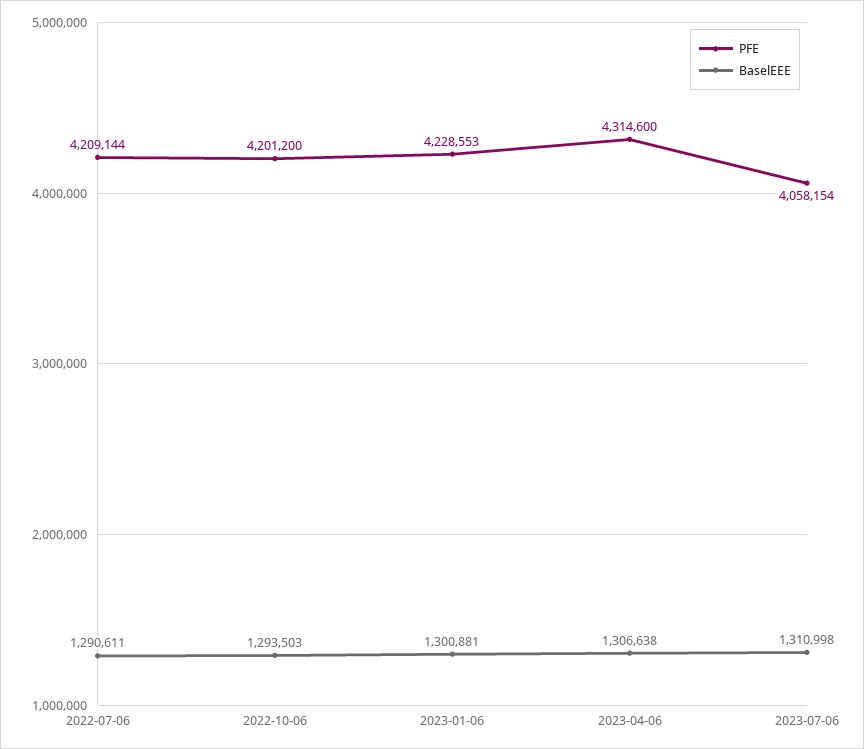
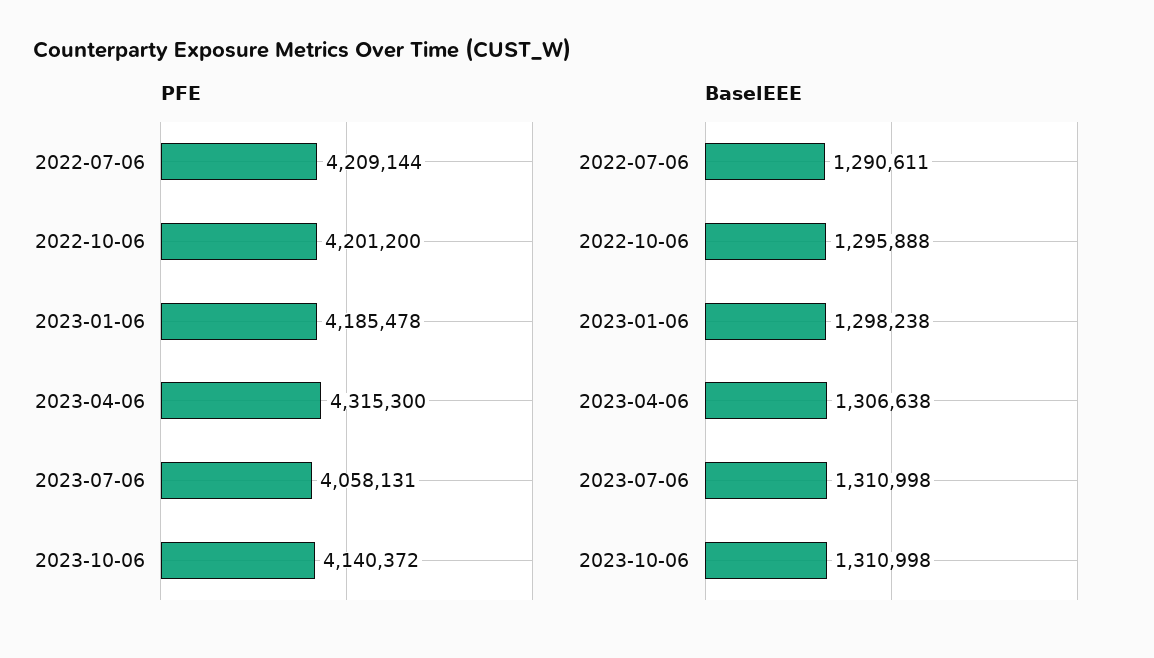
BaselEEE, 2022-10-06: 1293503 -> 1295888
PFE, 2023-01-06: 4228553 -> 4185478
BaselEEE, 2023-01-06: 1300881 -> 1298238
PFE, 2023-04-06: 4314600 -> 4315300
PFE, 2023-07-06: 4058154 -> 4058131
PFE, 2023-10-06: none -> 4140372
BaselEEE, 2023-10-06: none -> 1310998

